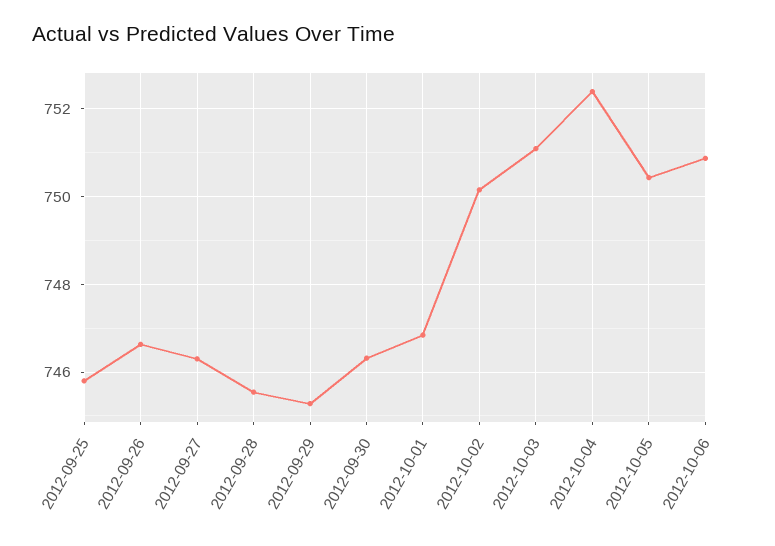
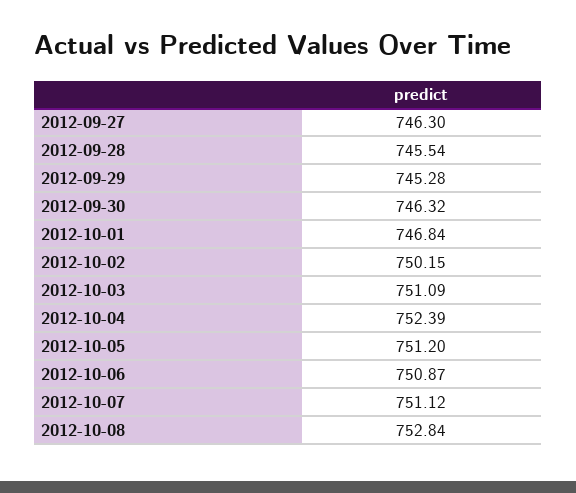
2012-09-25: 745.8 -> none
2012-09-26: 746.6 -> none
2012-10-05: 750.4 -> 751.2
2012-10-07: none -> 751.12
2012-10-08: none -> 752.84

